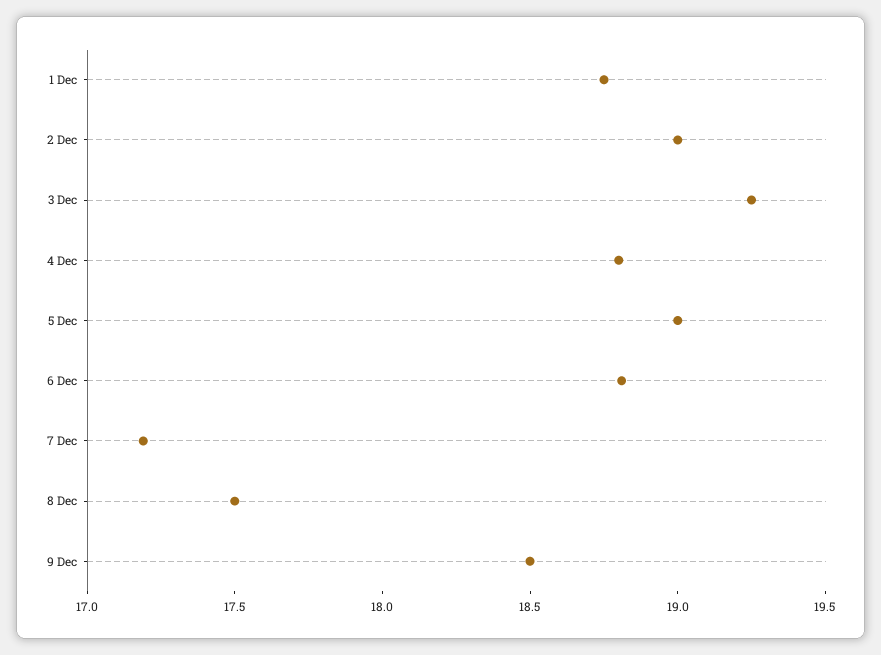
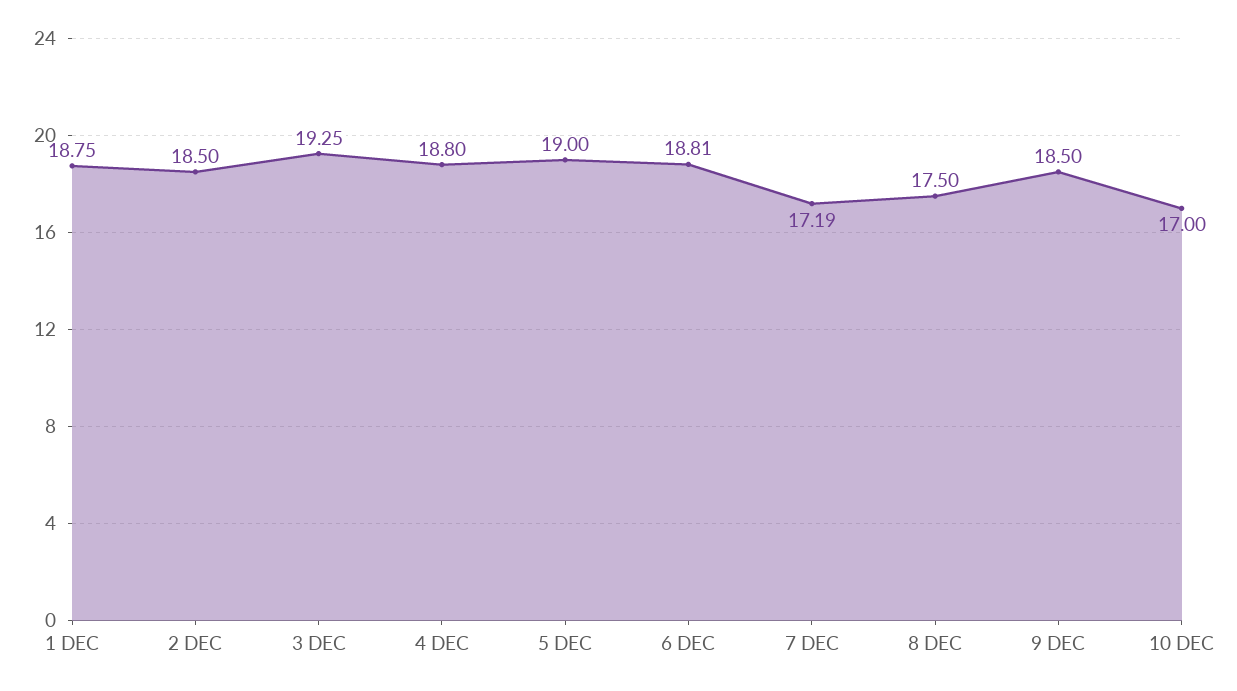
2 Dec: 19 -> 18.5
10 DEC: none -> 17

